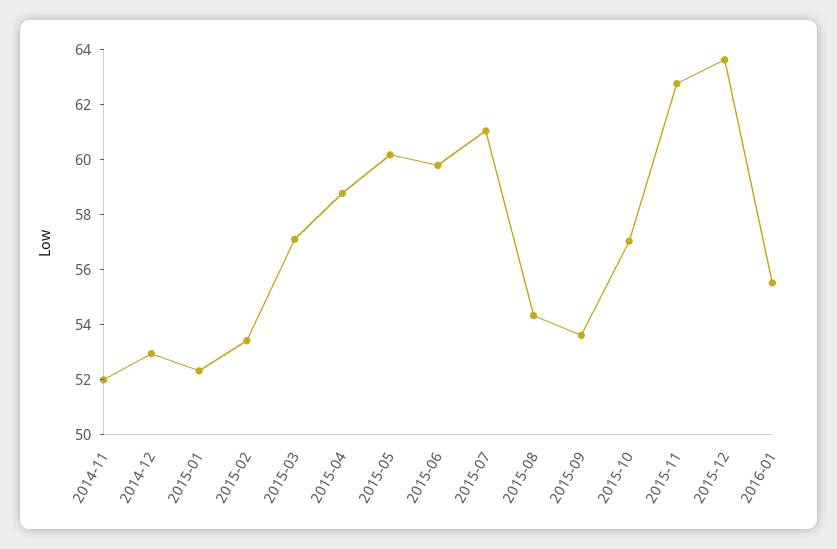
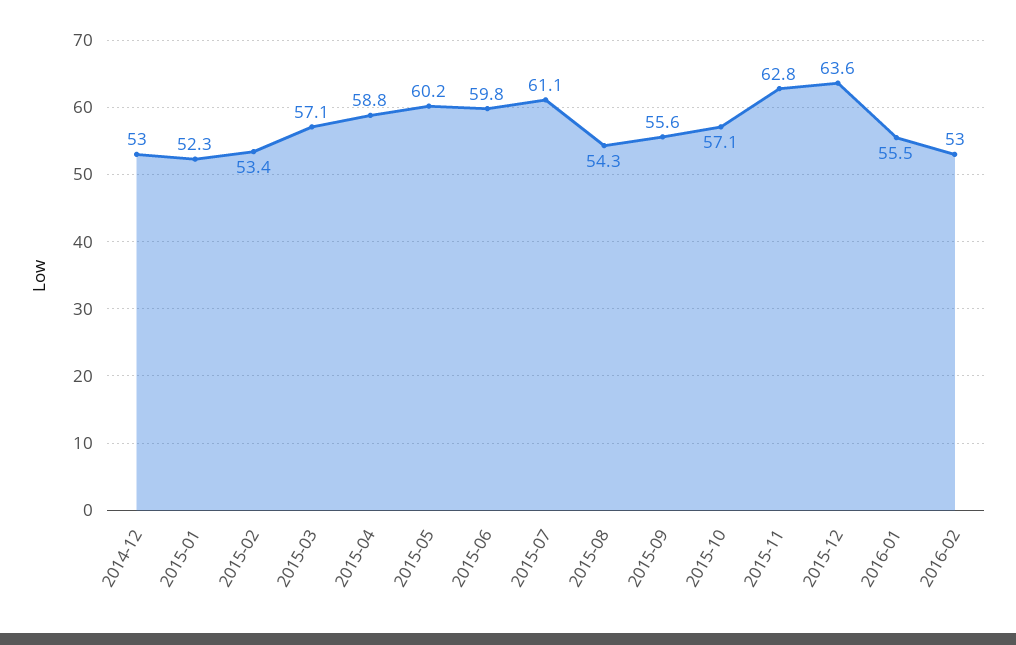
2014-11: 52 -> none
2015-09: 53.5 -> 55.6
2016-02: none -> 53

